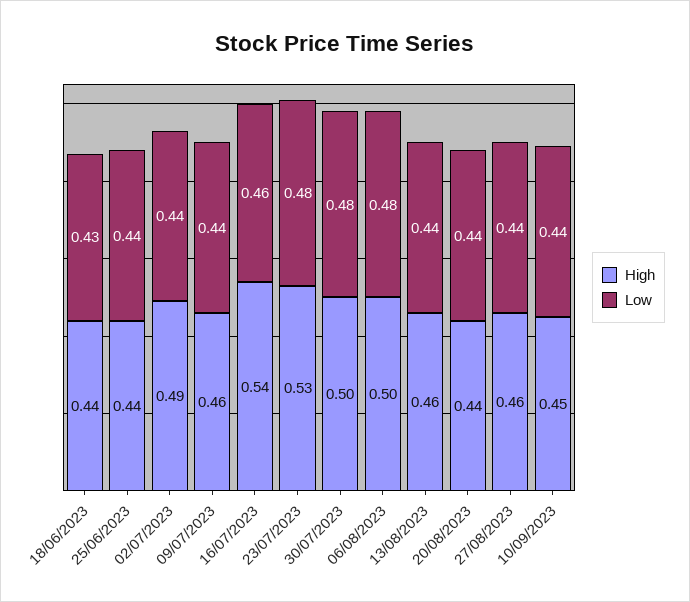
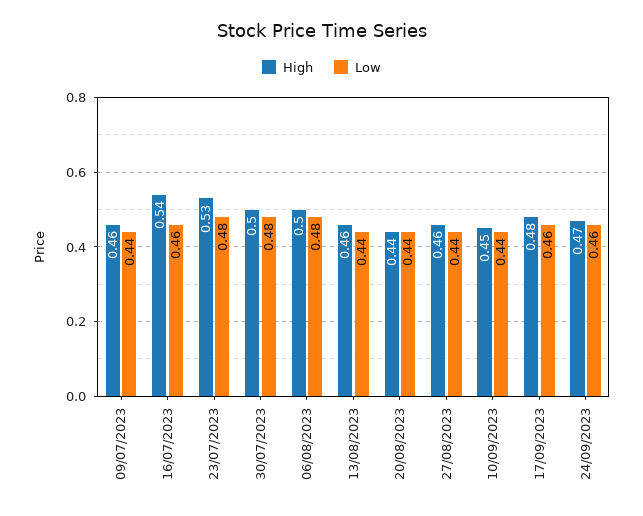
High, 18/06/2023: 0.44 -> none
Low, 18/06/2023: 0.43 -> none
High, 25/06/2023: 0.44 -> none
Low, 25/06/2023: 0.44 -> none
High, 02/07/2023: 0.49 -> none
Low, 02/07/2023: 0.44 -> none
High, 17/09/2023: none -> 0.48
Low, 17/09/2023: none -> 0.46
High, 24/09/2023: none -> 0.47
Low, 24/09/2023: none -> 0.46

